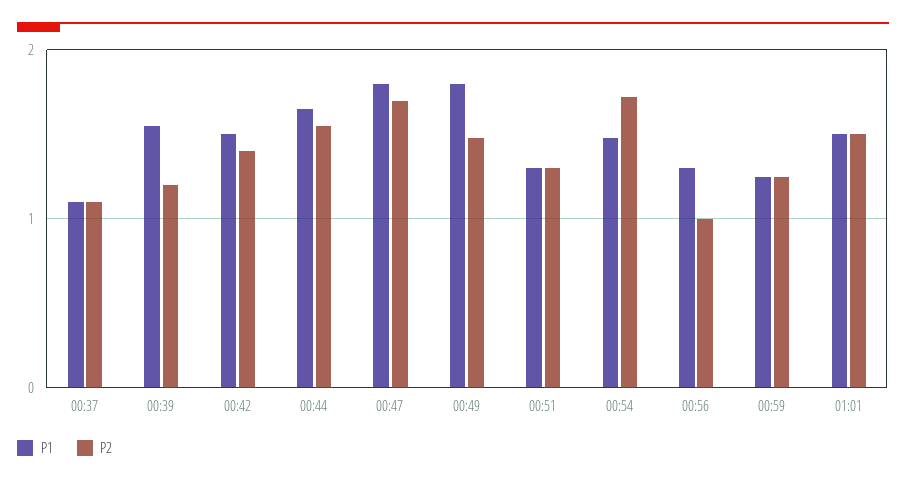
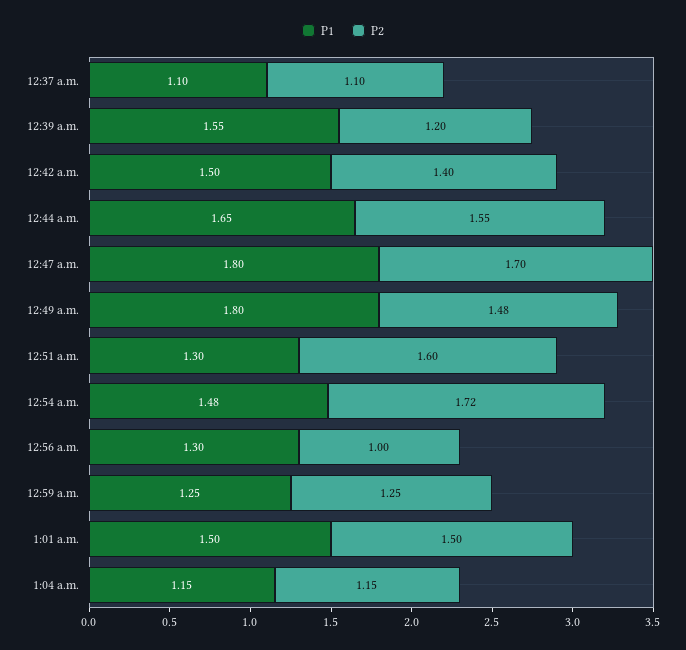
P2, 00:51: 1.3 -> 1.6
P1, 1:04 a.m.: none -> 1.15
P2, 1:04 a.m.: none -> 1.15

